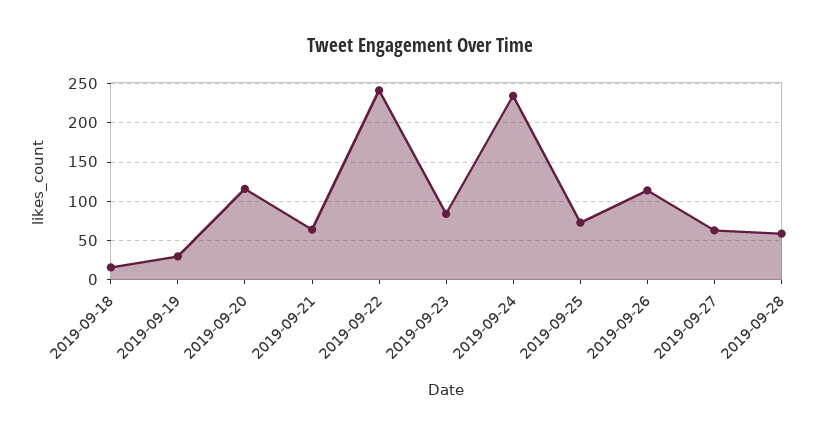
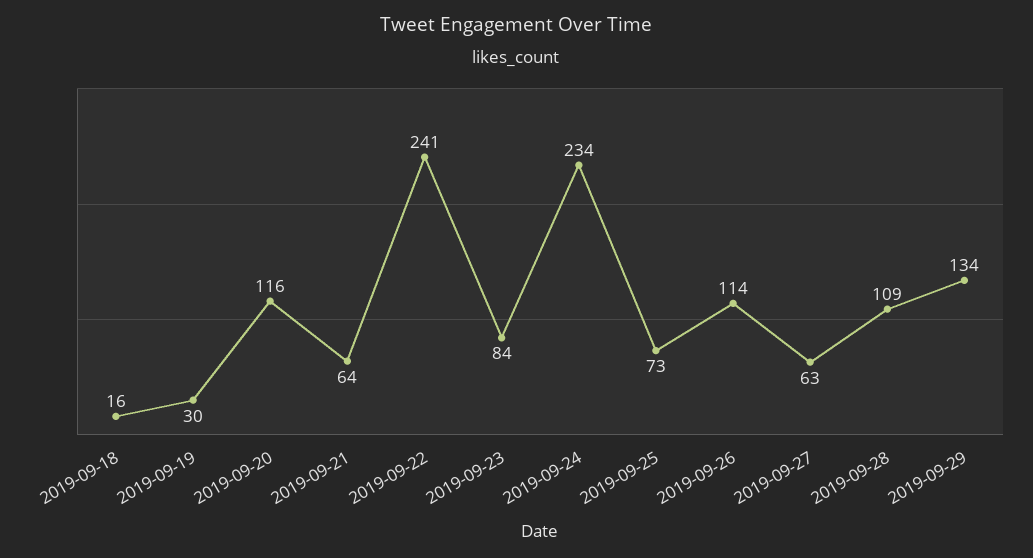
2019-09-28: 60 -> 109
2019-09-29: none -> 134

